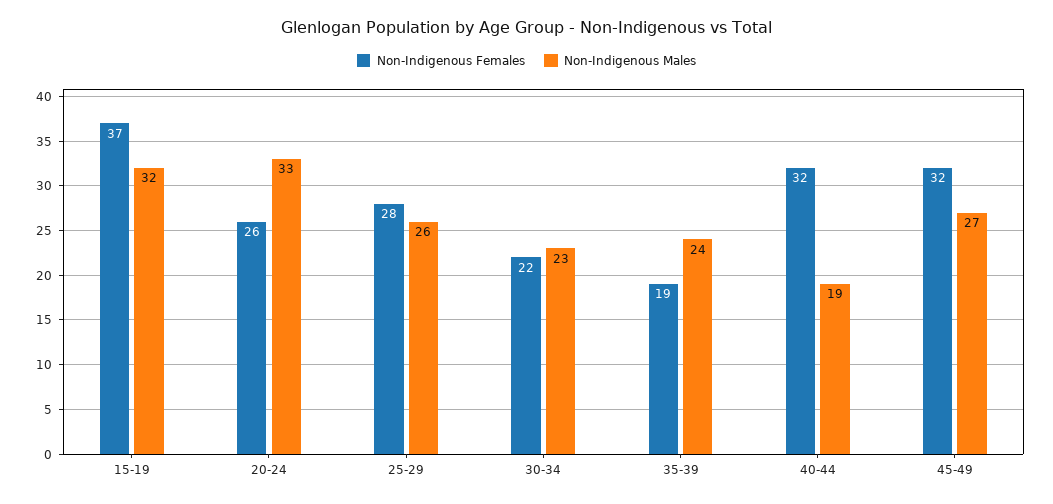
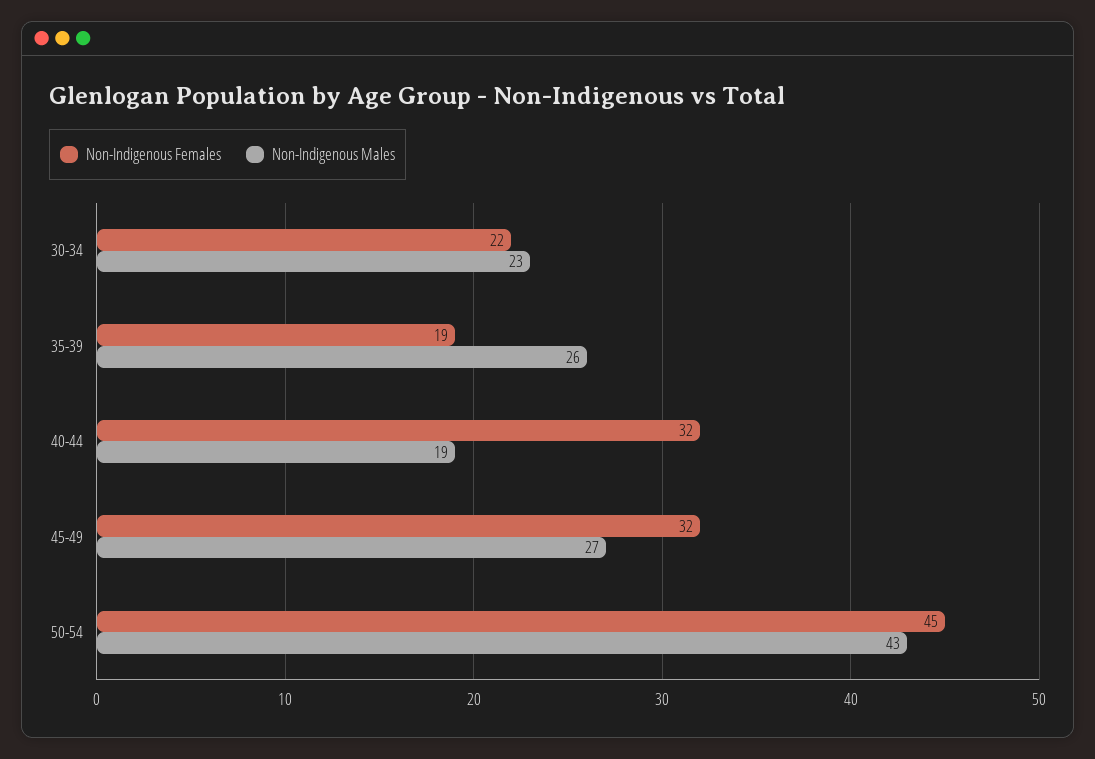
Non-Indigenous Females, 15-19: 37 -> none
Non-Indigenous Males, 15-19: 32 -> none
Non-Indigenous Females, 20-24: 26 -> none
Non-Indigenous Males, 20-24: 33 -> none
Non-Indigenous Females, 25-29: 28 -> none
Non-Indigenous Males, 25-29: 26 -> none
Non-Indigenous Males, 35-39: 24 -> 26
Non-Indigenous Females, 50-54: none -> 45
Non-Indigenous Males, 50-54: none -> 43

